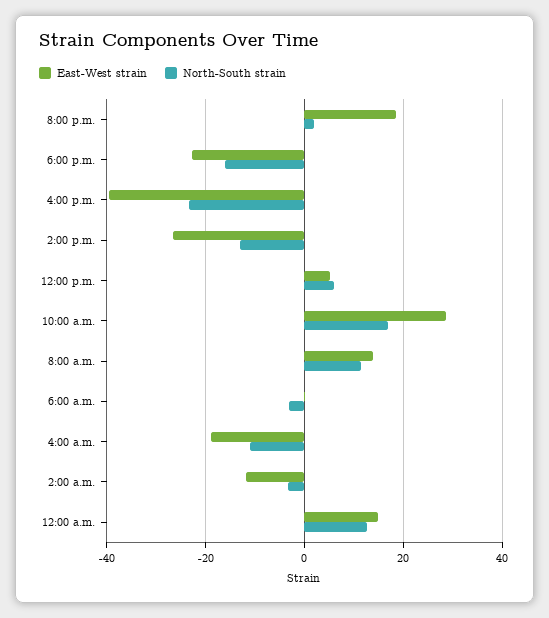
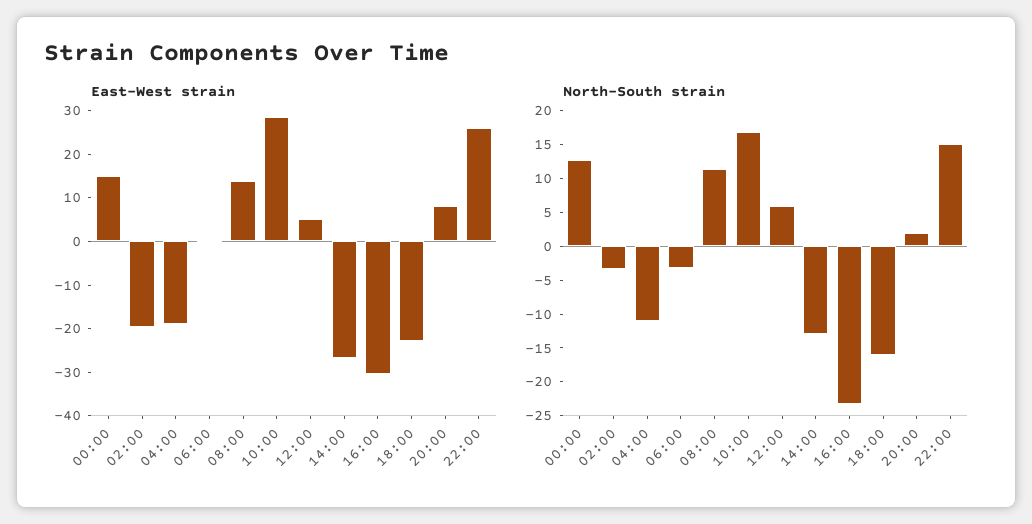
East-West strain, 8:00 p.m.: 18 -> 8
East-West strain, 4:00 p.m.: -40 -> -30
East-West strain, 2:00 a.m.: -12 -> -20
East-West strain, 22:00: none -> 26
North-South strain, 22:00: none -> 15

